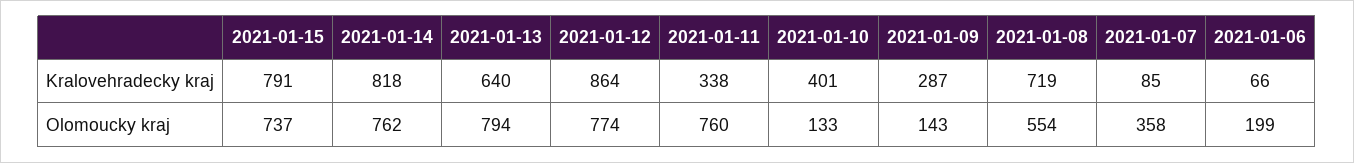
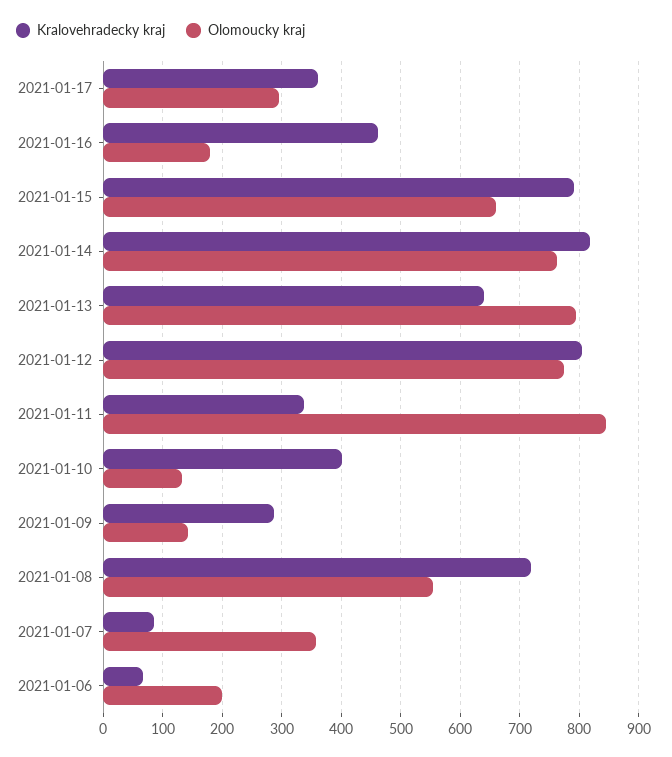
Kralovehradecky kraj, 2021-01-12: 864 -> 800
Olomoucky kraj, 2021-01-15: 737 -> 660
Olomoucky kraj, 2021-01-11: 760 -> 840
Kralovehradecky kraj, 2021-01-17: none -> 360
Olomoucky kraj, 2021-01-17: none -> 300
Kralovehradecky kraj, 2021-01-16: none -> 460
Olomoucky kraj, 2021-01-16: none -> 180

